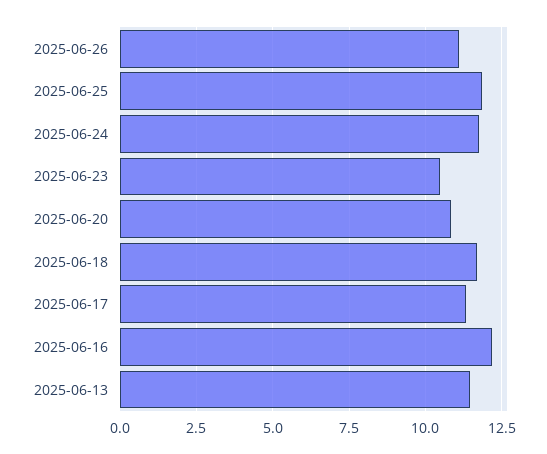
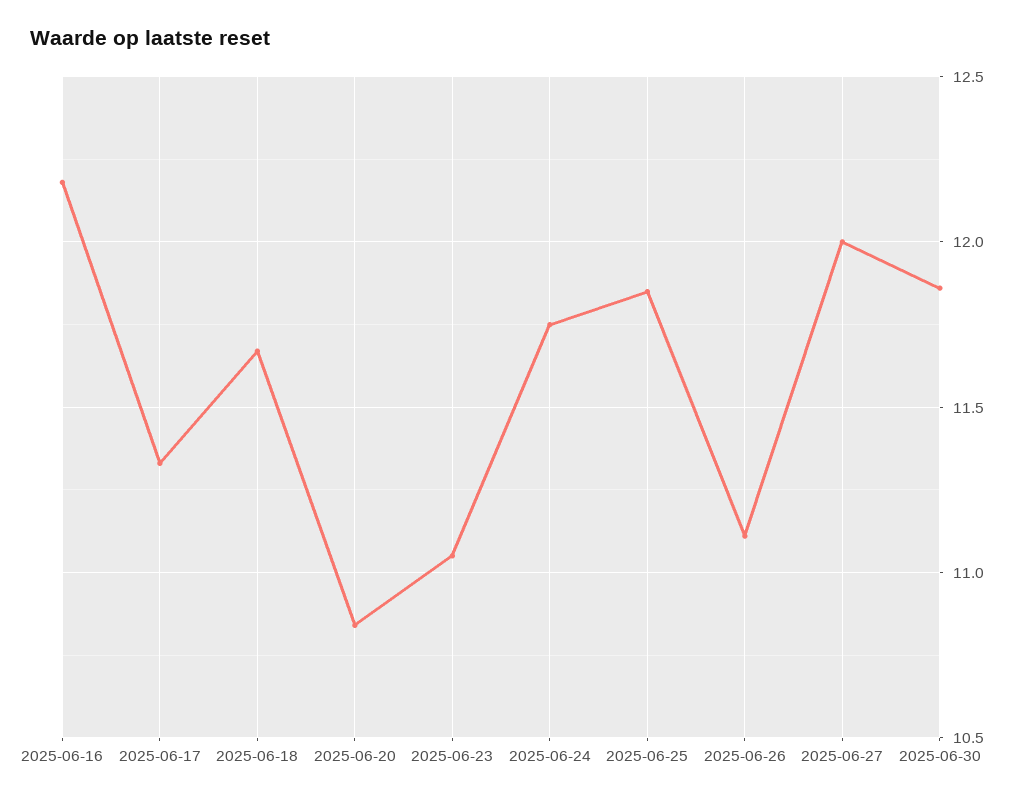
2025-06-23: 10.5 -> 11.05
2025-06-13: 11.5 -> none
2025-06-27: none -> 12
2025-06-30: none -> 11.85

